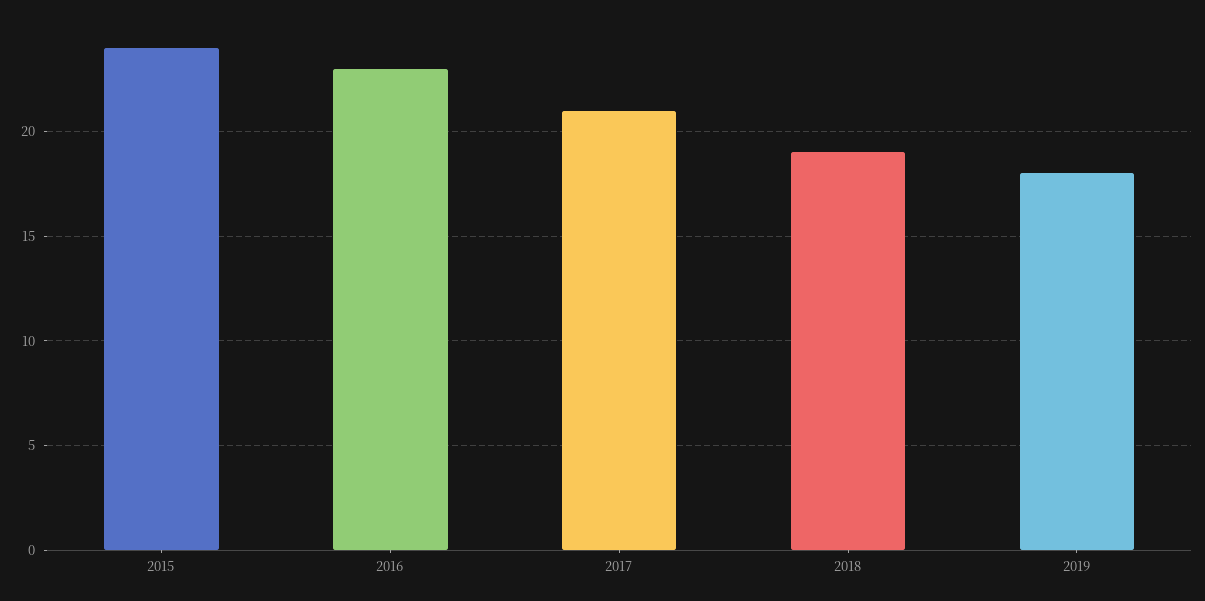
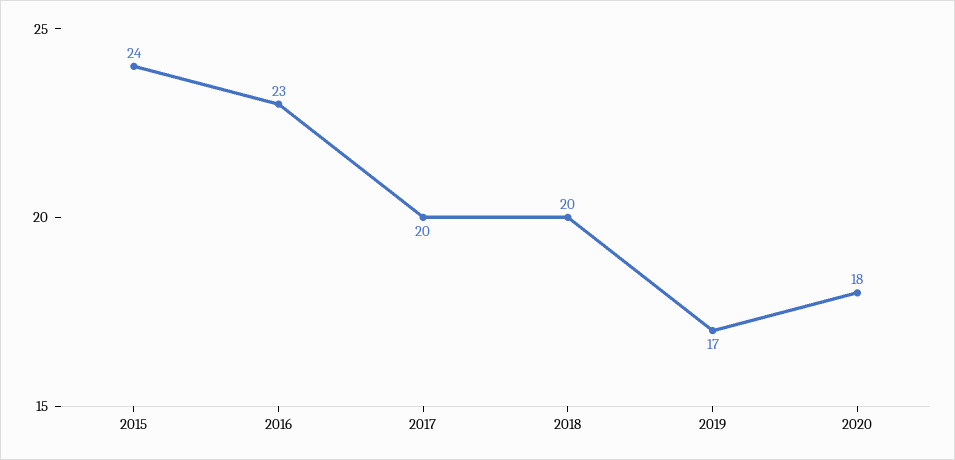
2017: 21 -> 20
2018: 19 -> 20
2019: 18 -> 17
2020: none -> 18

